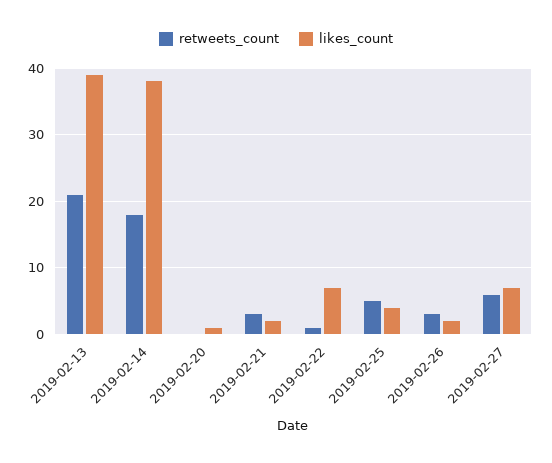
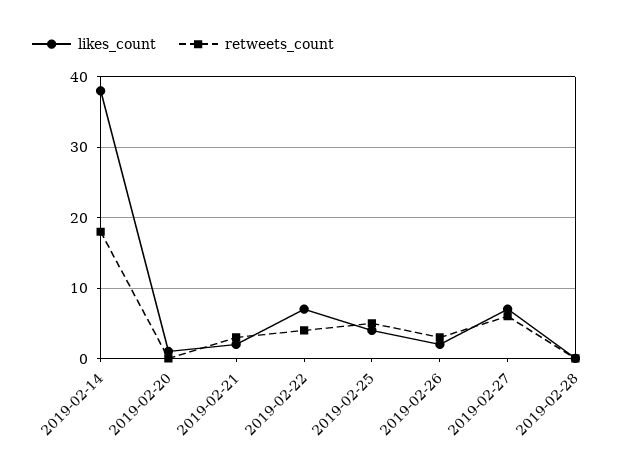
retweets_count, 2019-02-13: 21 -> none
likes_count, 2019-02-13: 39 -> none
retweets_count, 2019-02-22: 1 -> 4
likes_count, 2019-02-28: none -> 0
retweets_count, 2019-02-28: none -> 0

